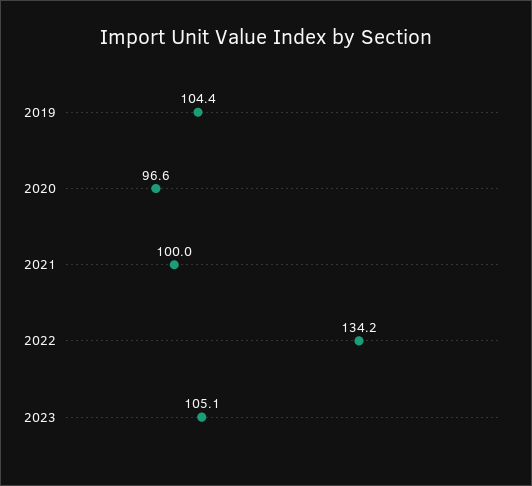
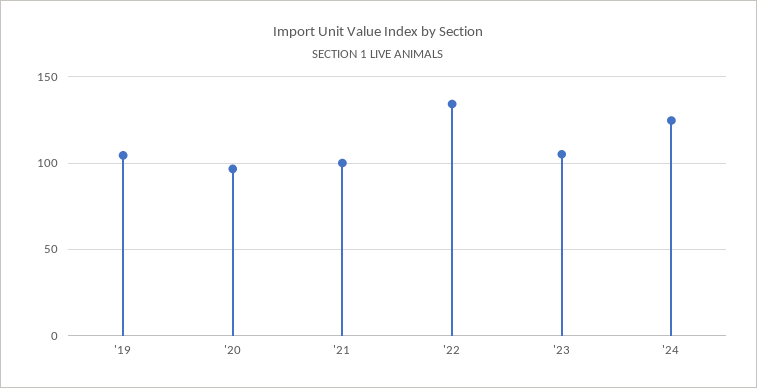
'24: none -> 125

